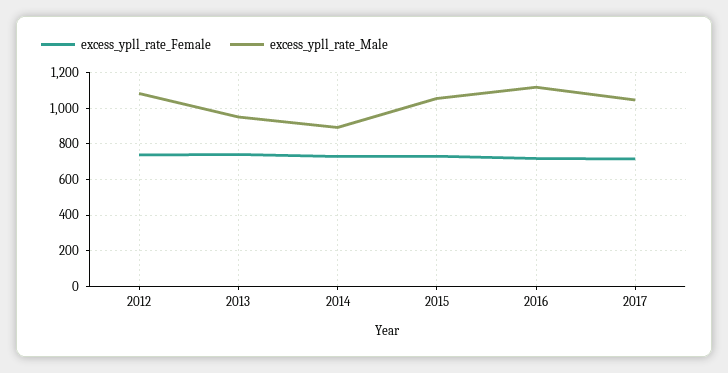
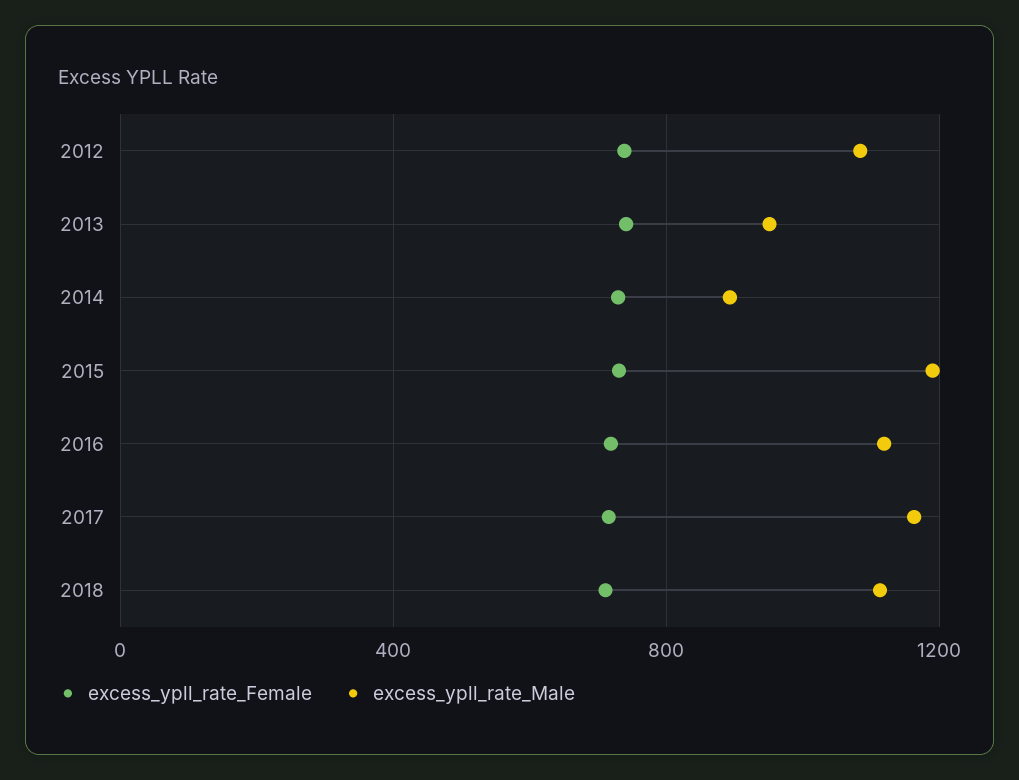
excess_ypll_rate_Male, 2015: 1050 -> 1200
excess_ypll_rate_Male, 2017: 1050 -> 1150
excess_ypll_rate_Female, 2018: none -> 700
excess_ypll_rate_Male, 2018: none -> 1100

